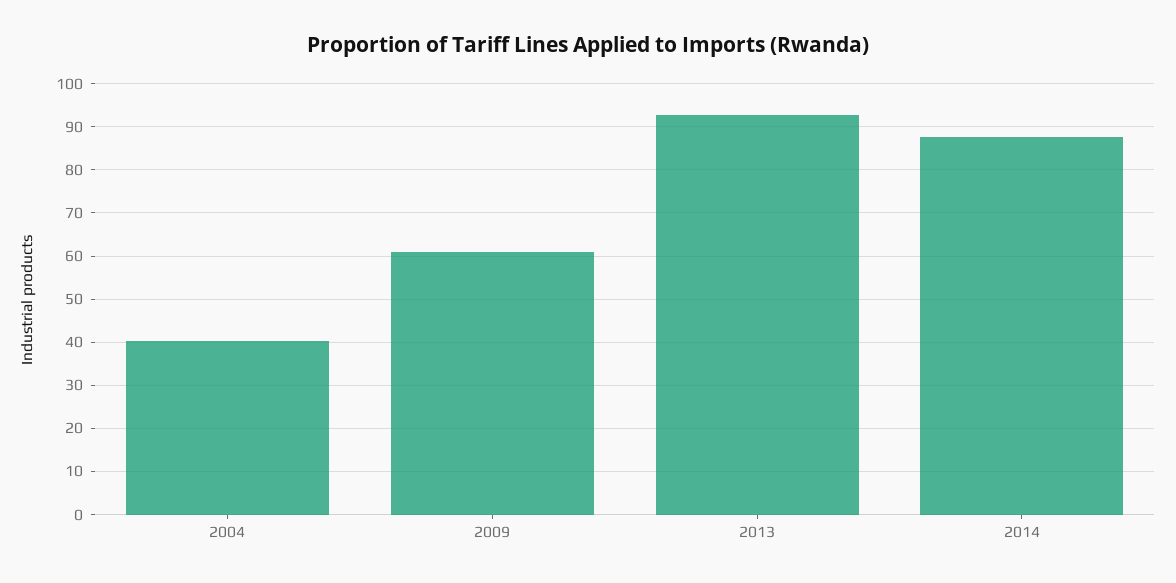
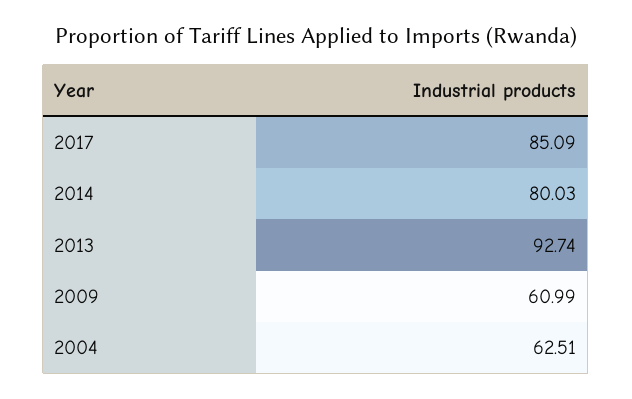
2004: 40 -> 62.51
2014: 88 -> 80.03
2017: none -> 85.09

